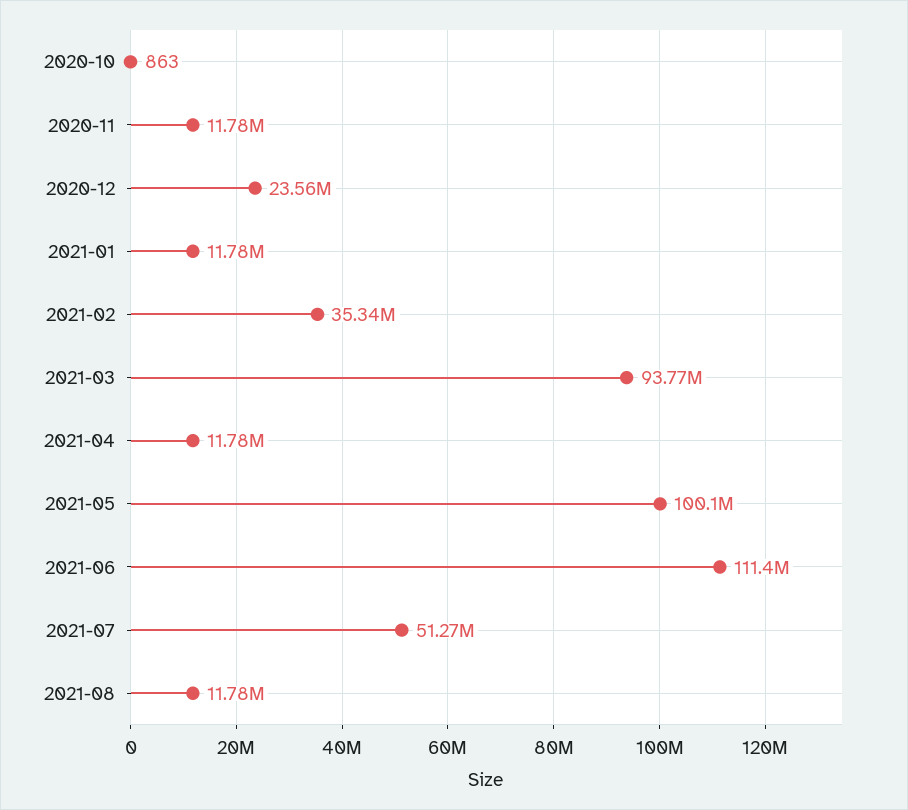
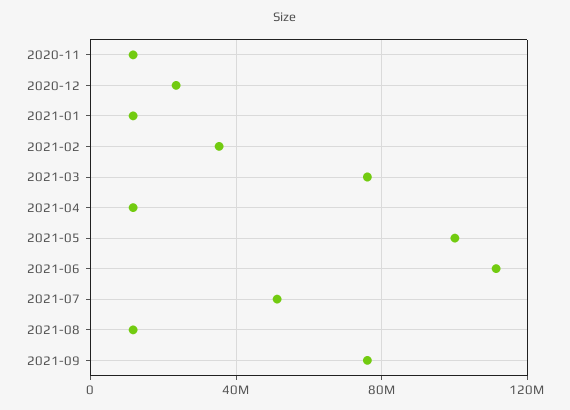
2020-10: 863 -> none
2021-03: 93770000 -> 75000000
2021-09: none -> 75000000

